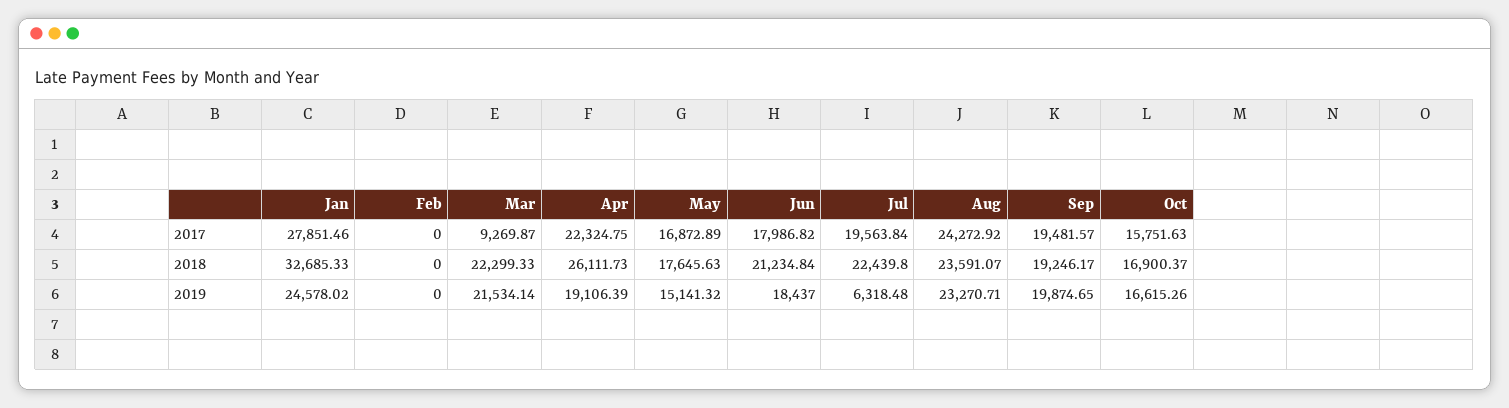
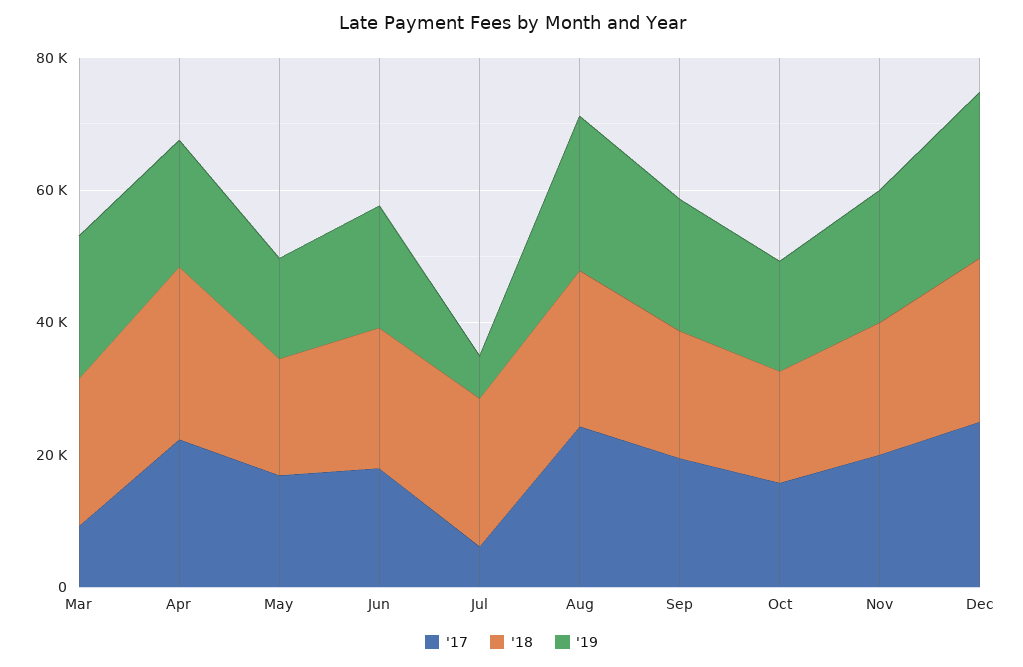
2017, Jan: 27851.46 -> none
2017, Feb: 0 -> none
2017, Jul: 19563.84 -> 5000
2018, Jan: 32685.33 -> none
2018, Feb: 0 -> none
2019, Jan: 24578.02 -> none
2019, Feb: 0 -> none
2017, Nov: none -> 20000
2018, Nov: none -> 20000
2019, Nov: none -> 20000
2017, Dec: none -> 25000
2018, Dec: none -> 25000
2019, Dec: none -> 25000

